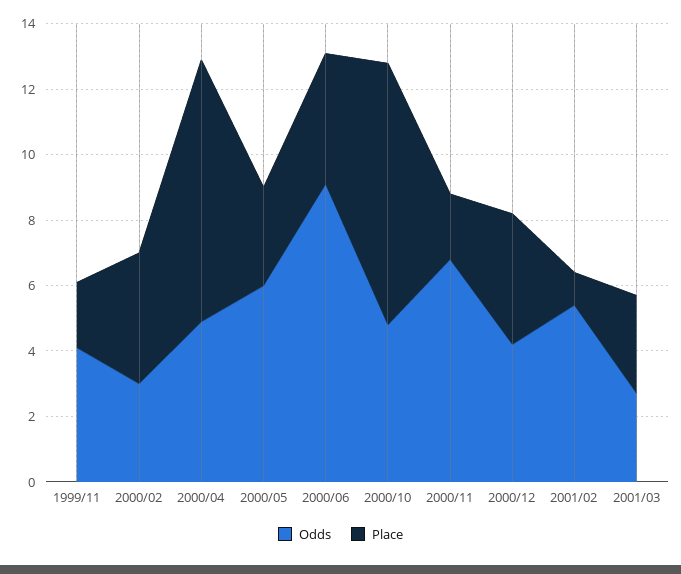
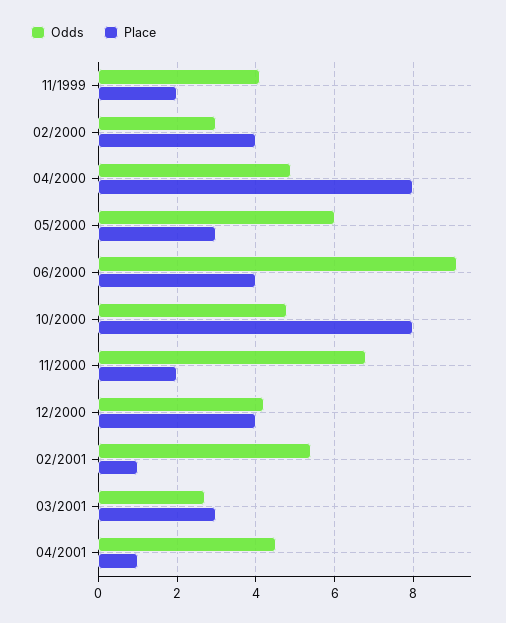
Odds, 04/2001: none -> 4.5
Place, 04/2001: none -> 1

